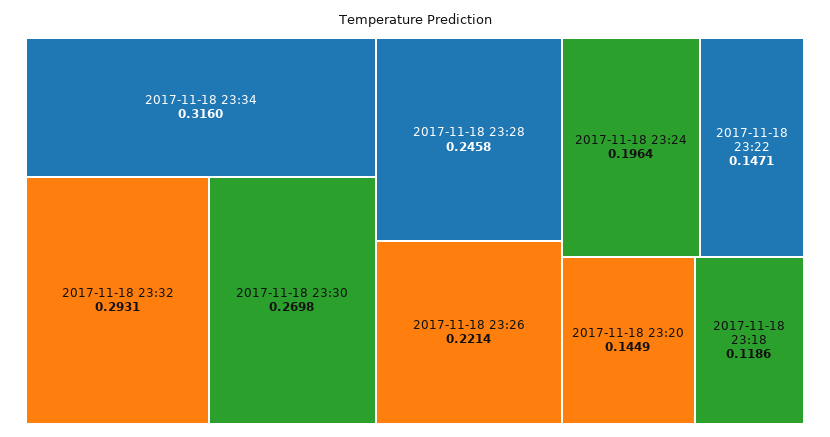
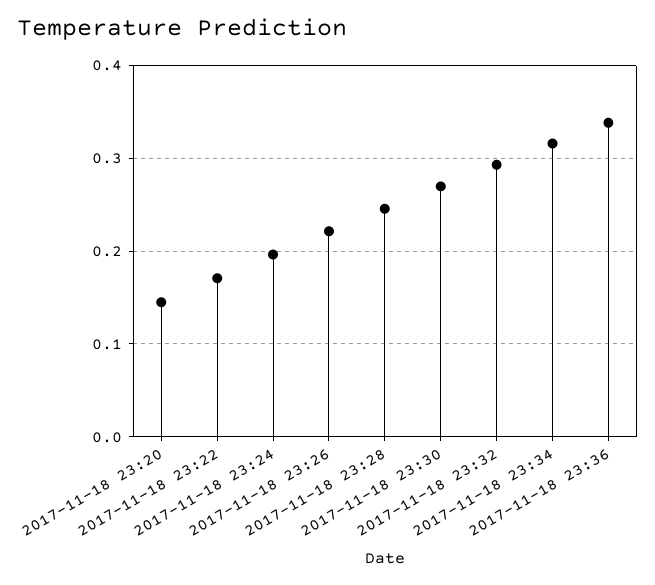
2017-11-18 23:22: 0.1471 -> 0.17
2017-11-18 23:18: 0.1186 -> none
2017-11-18 23:36: none -> 0.34

